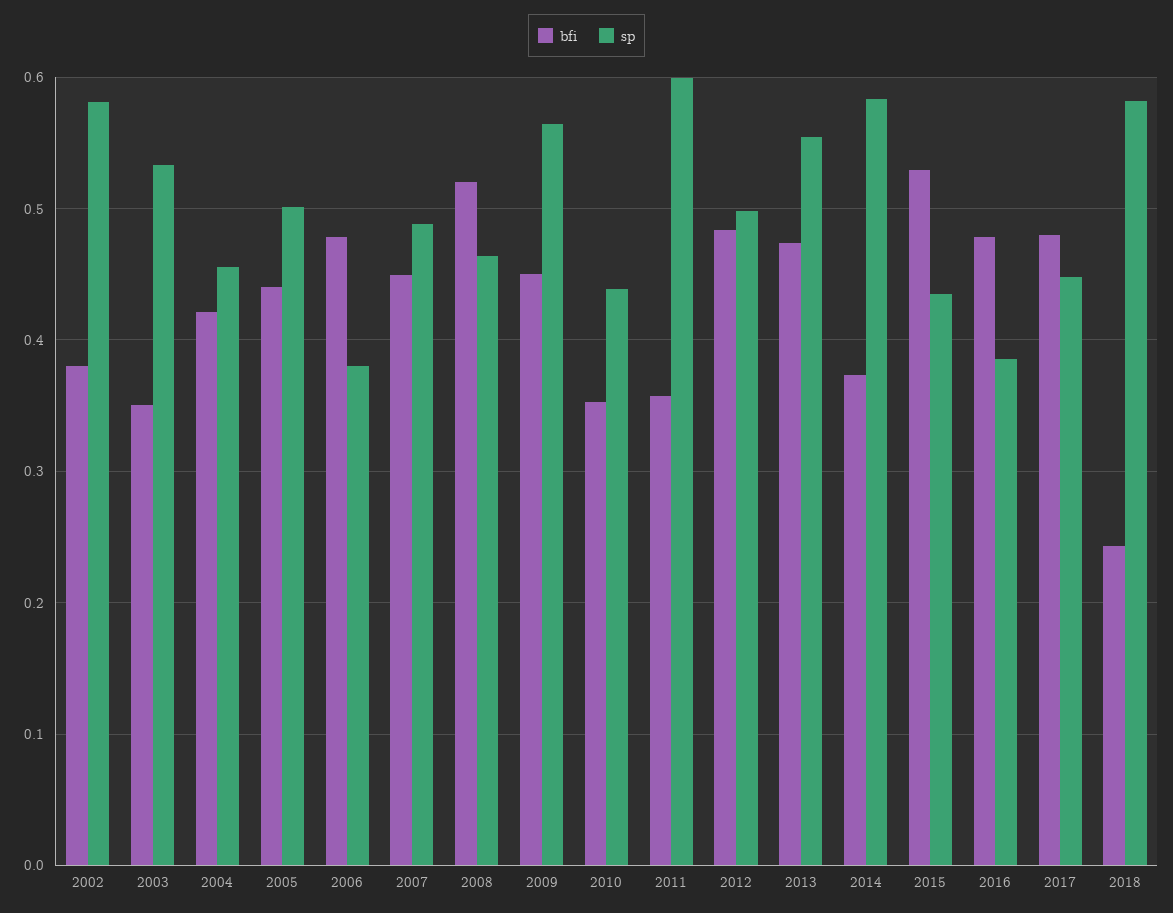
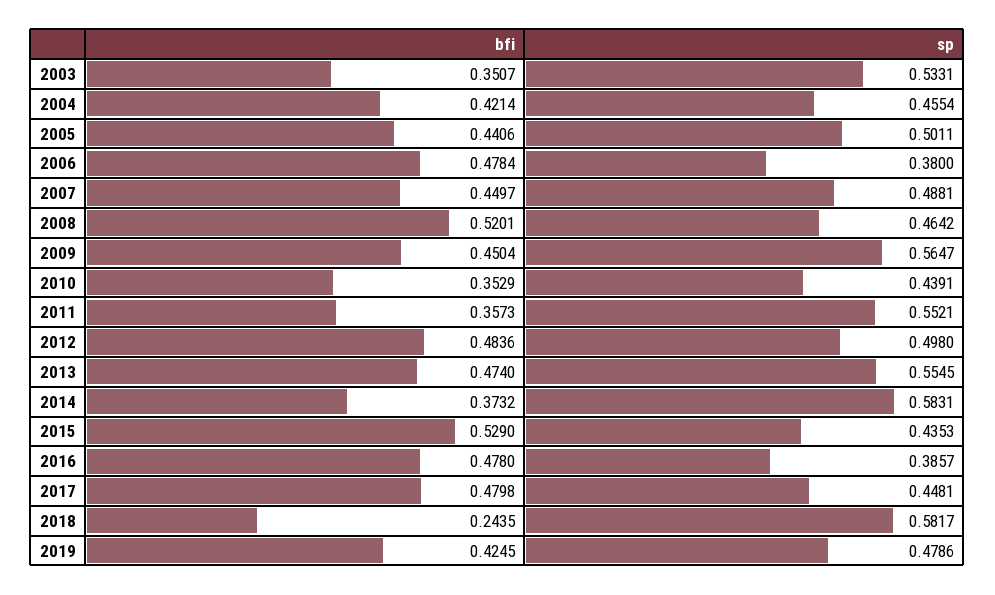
bfi, 2002: 0.38 -> none
sp, 2002: 0.58 -> none
sp, 2011: 0.6 -> 0.5521
bfi, 2019: none -> 0.4245
sp, 2019: none -> 0.4786

